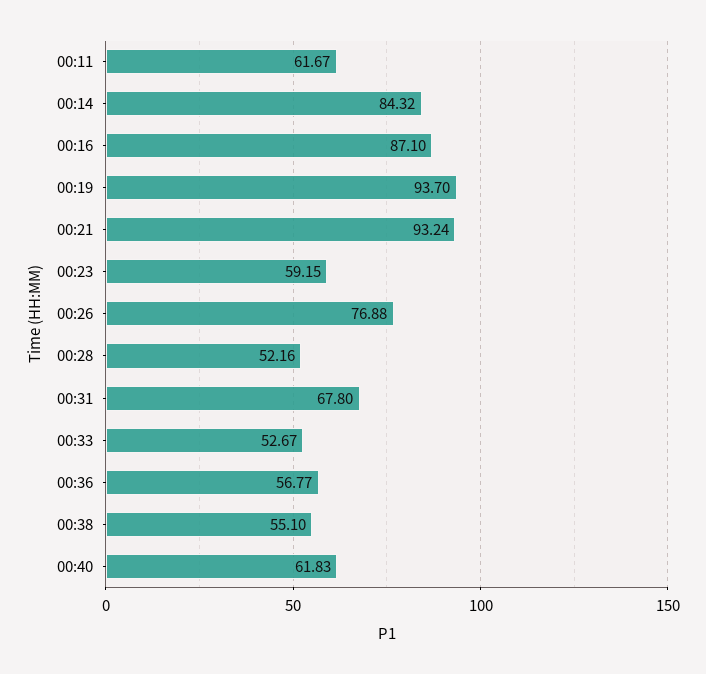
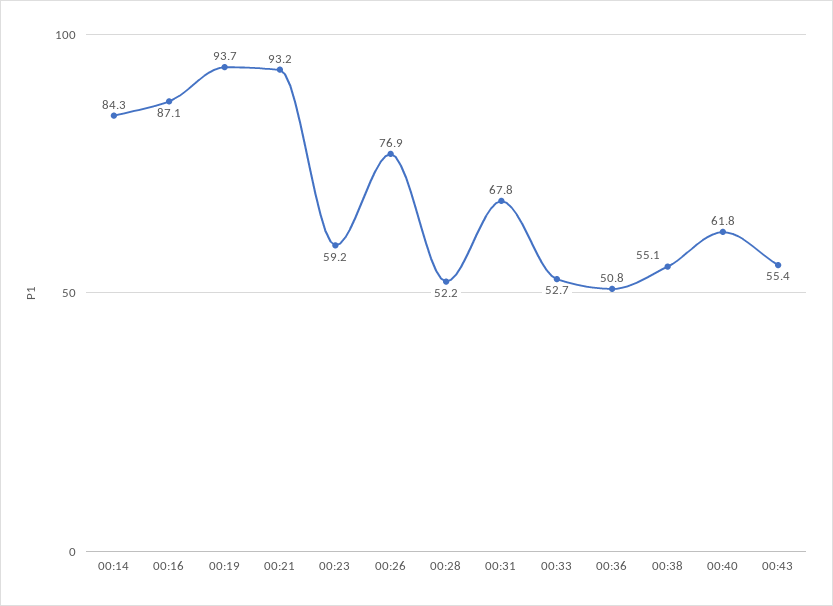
00:11: 61.67 -> none
00:36: 56.77 -> 50.8
00:43: none -> 55.4

